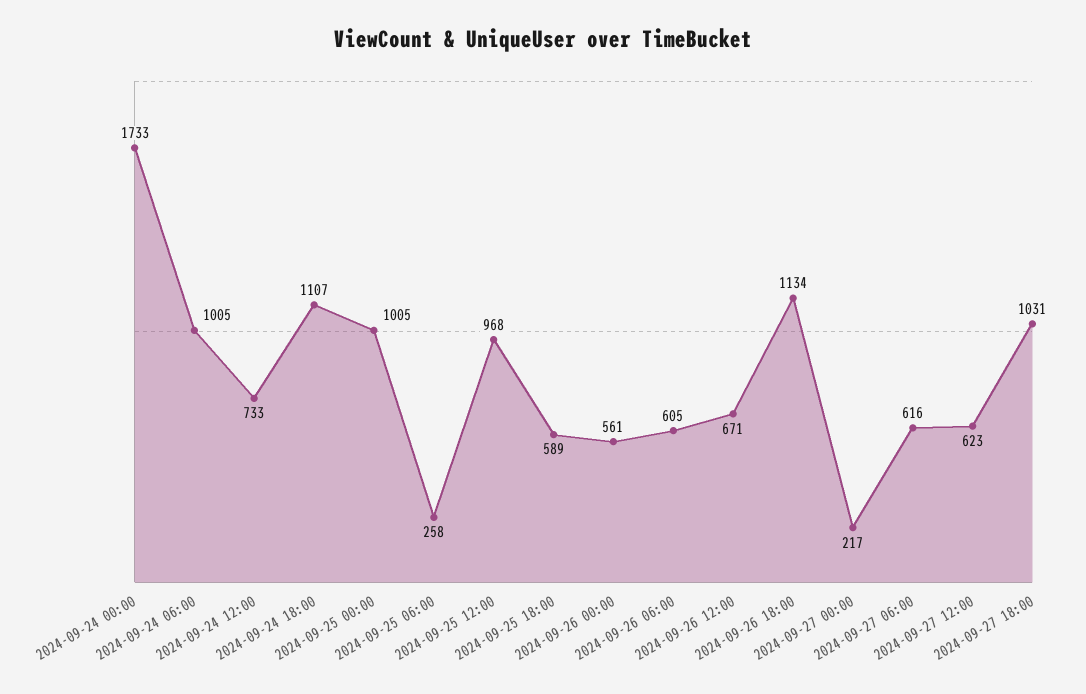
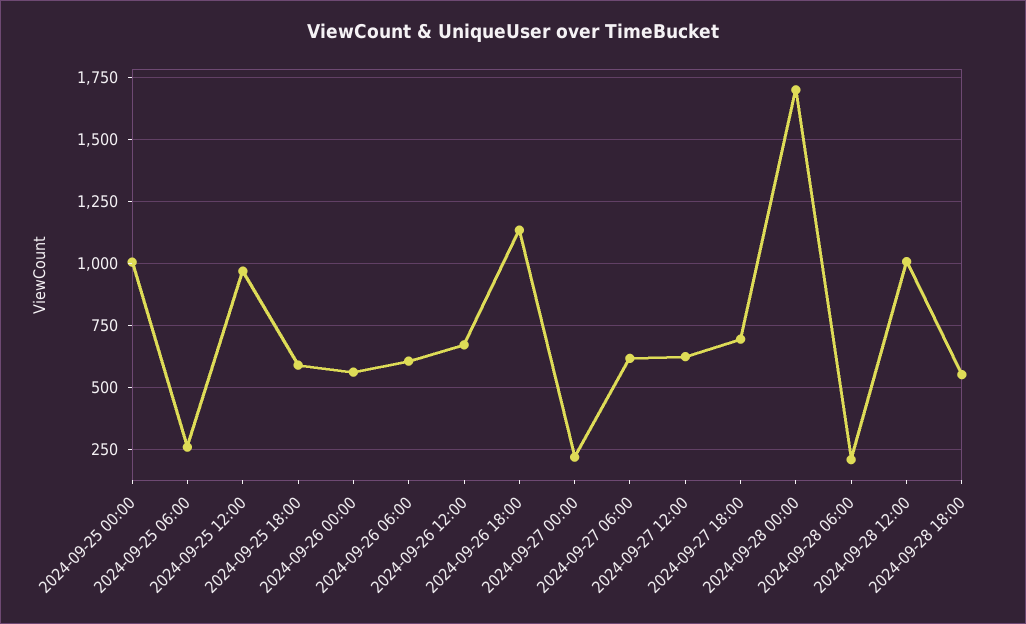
2024-09-24 00:00: 1733 -> none
2024-09-24 06:00: 1005 -> none
2024-09-24 12:00: 733 -> none
2024-09-24 18:00: 1107 -> none
2024-09-27 18:00: 1031 -> 700
2024-09-28 00:00: none -> 1700
2024-09-28 06:00: none -> 200
2024-09-28 12:00: none -> 1000
2024-09-28 18:00: none -> 550

